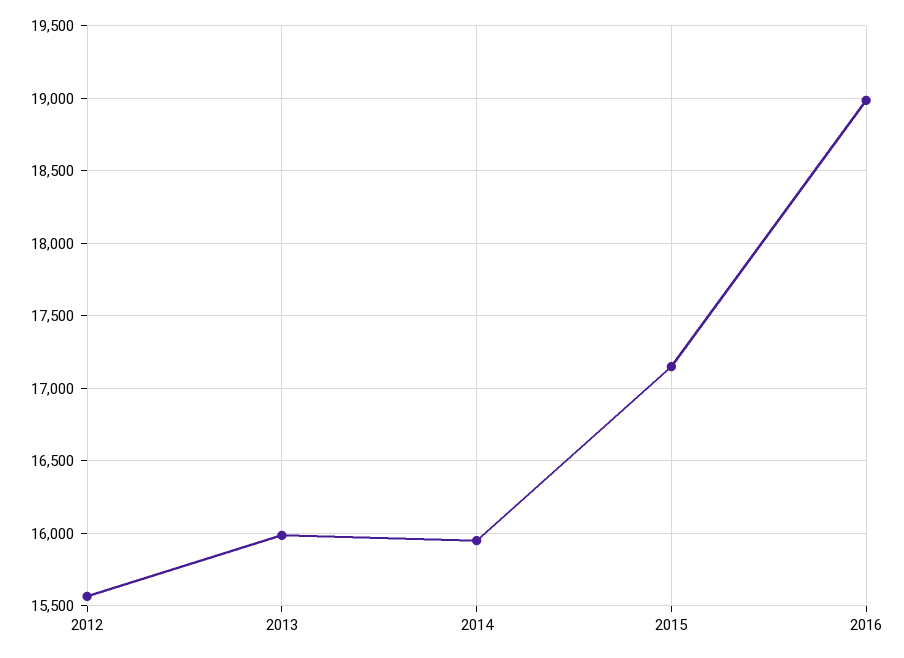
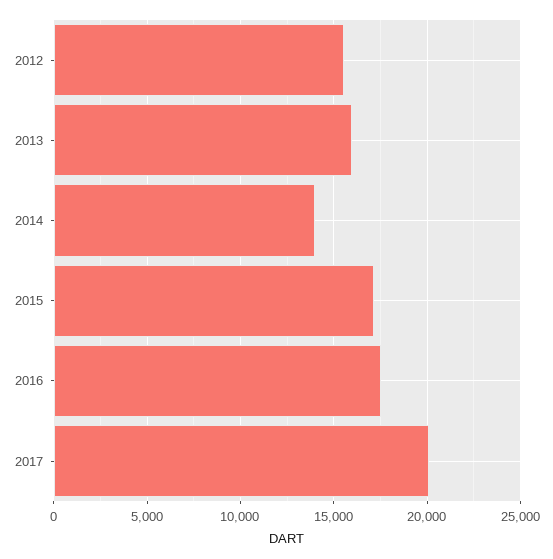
2014: 15950 -> 14000
2016: 19000 -> 17500
2017: none -> 20000

